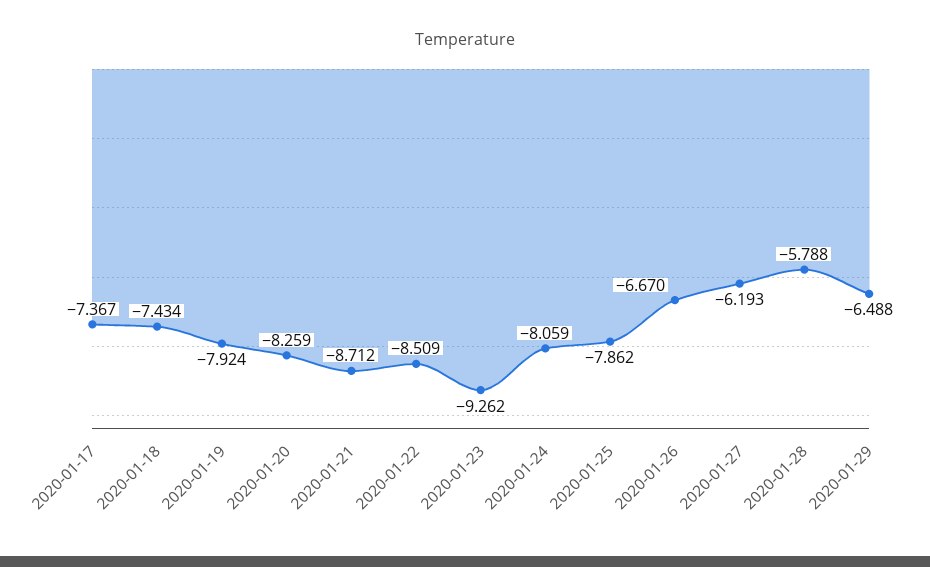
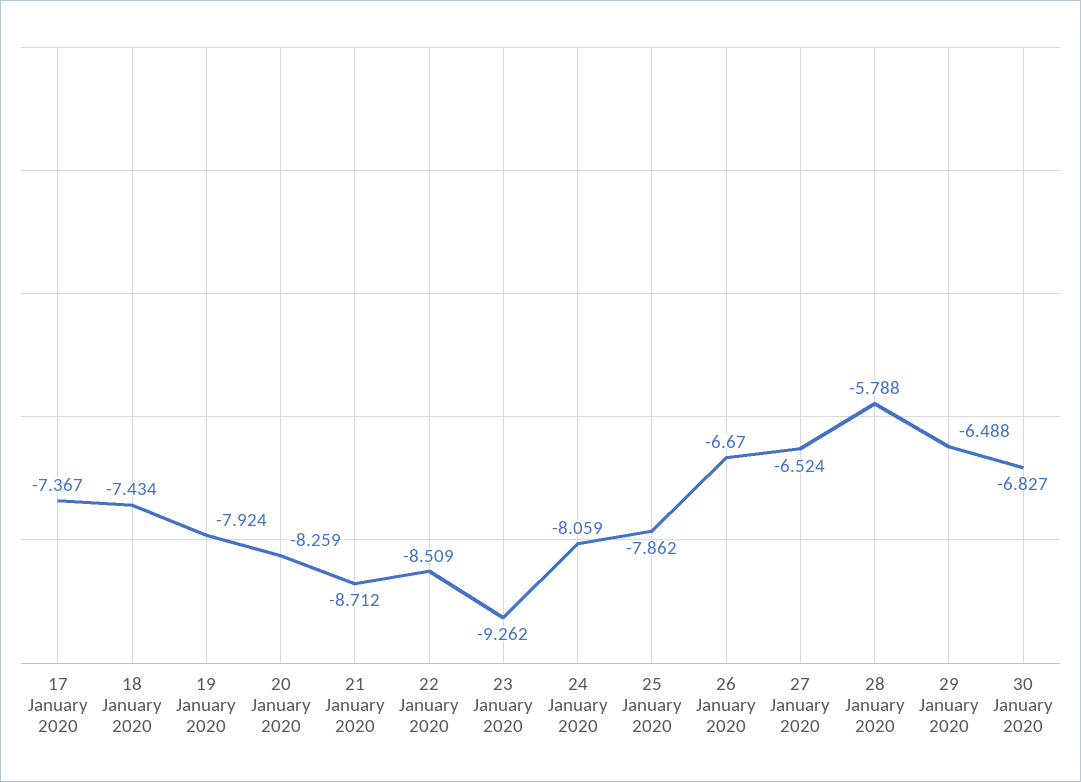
2020-01-27: -6.193 -> -6.524
30 January 2020: none -> -6.827

